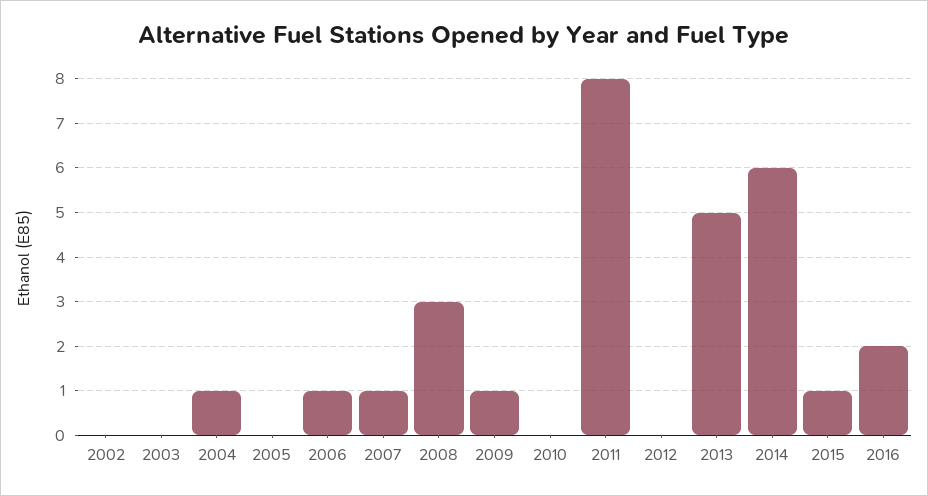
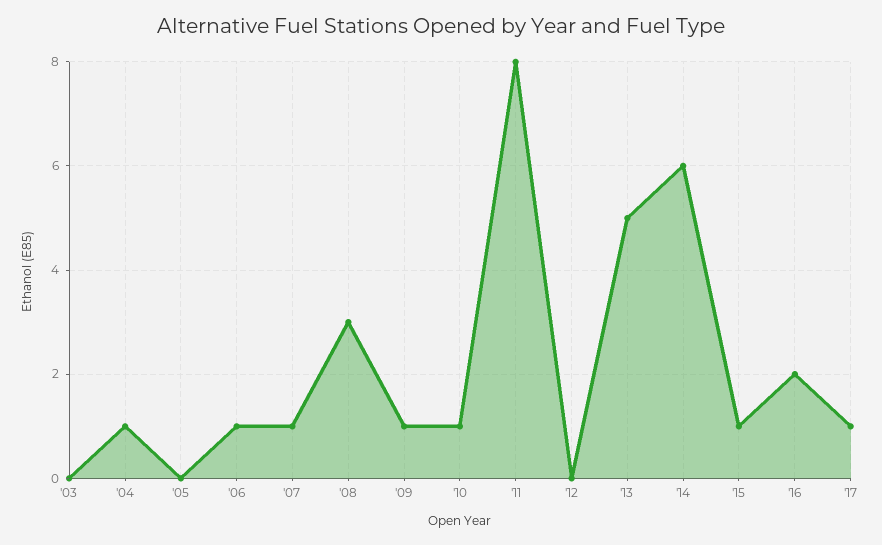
2002: 0 -> none
2010: 0 -> 1
'17: none -> 1

